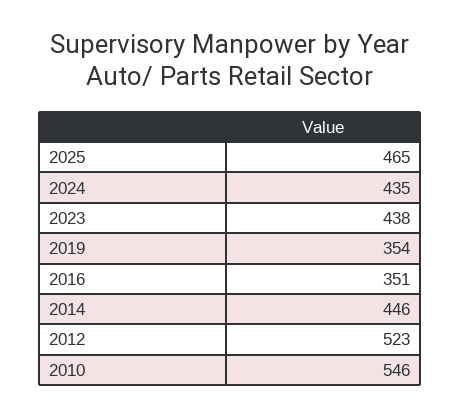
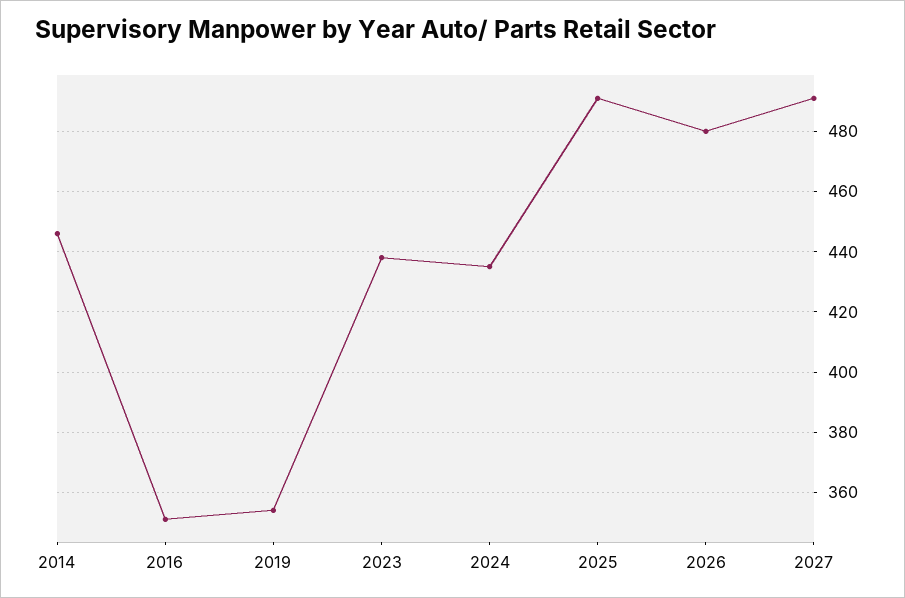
2025: 465 -> 490
2012: 523 -> none
2010: 546 -> none
2026: none -> 480
2027: none -> 490

